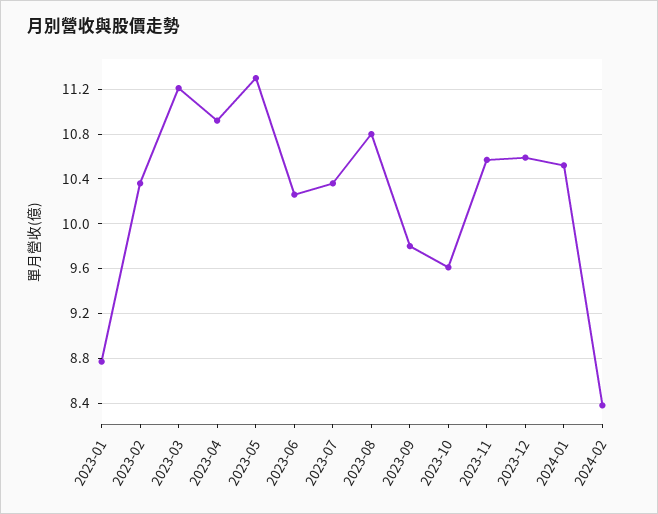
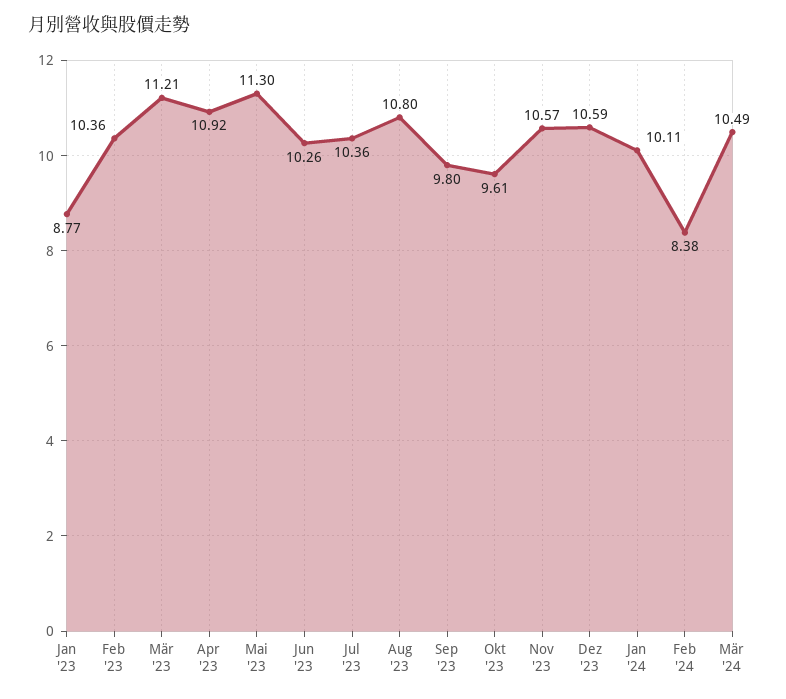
2024-01: 10.5 -> 10.11
Mär '24: none -> 10.49

